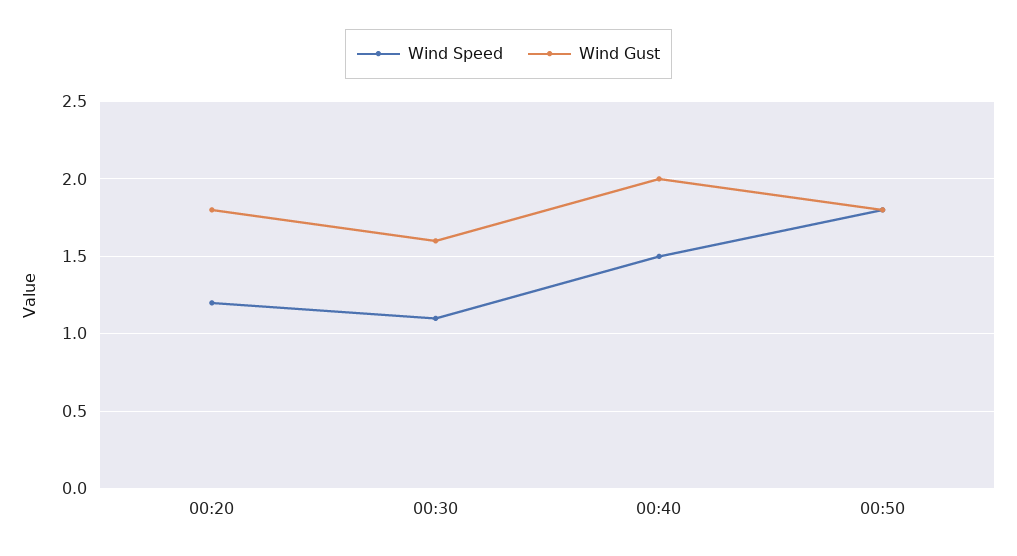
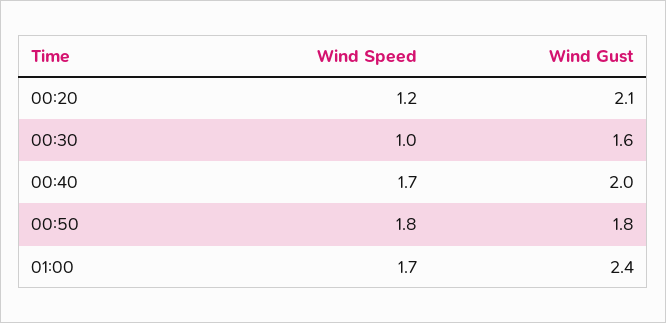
Wind Gust, 00:20: 1.8 -> 2.1
Wind Speed, 00:30: 1.1 -> 1
Wind Speed, 00:40: 1.5 -> 1.7
Wind Speed, 01:00: none -> 1.7
Wind Gust, 01:00: none -> 2.4

